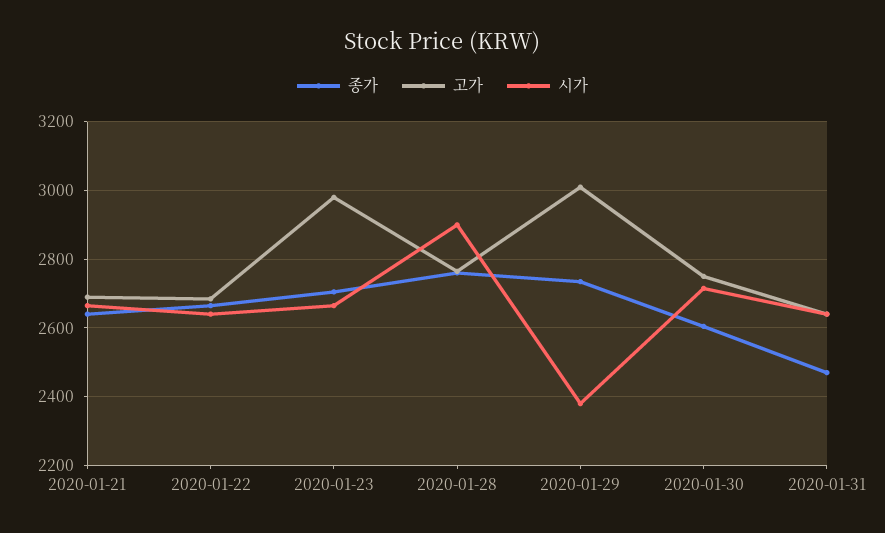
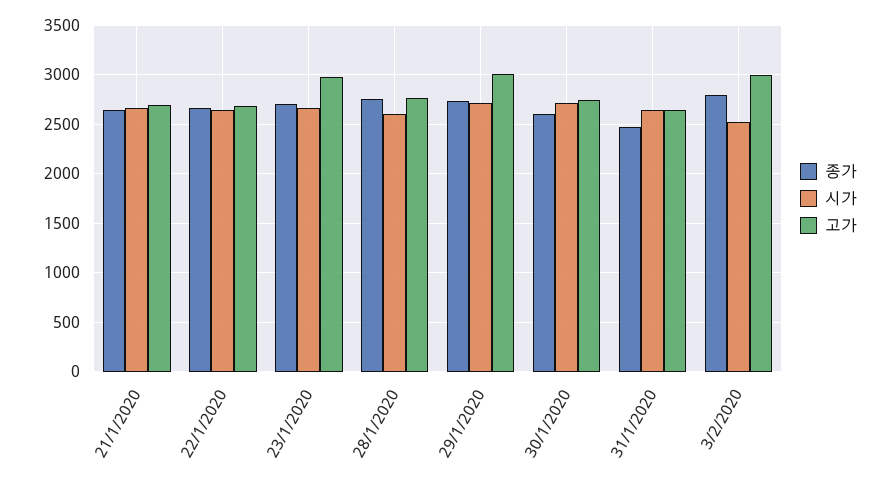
시가, 2020-01-28: 2900 -> 2600
시가, 2020-01-29: 2380 -> 2700
종가, 3/2/2020: none -> 2800
시가, 3/2/2020: none -> 2500
고가, 3/2/2020: none -> 3000

